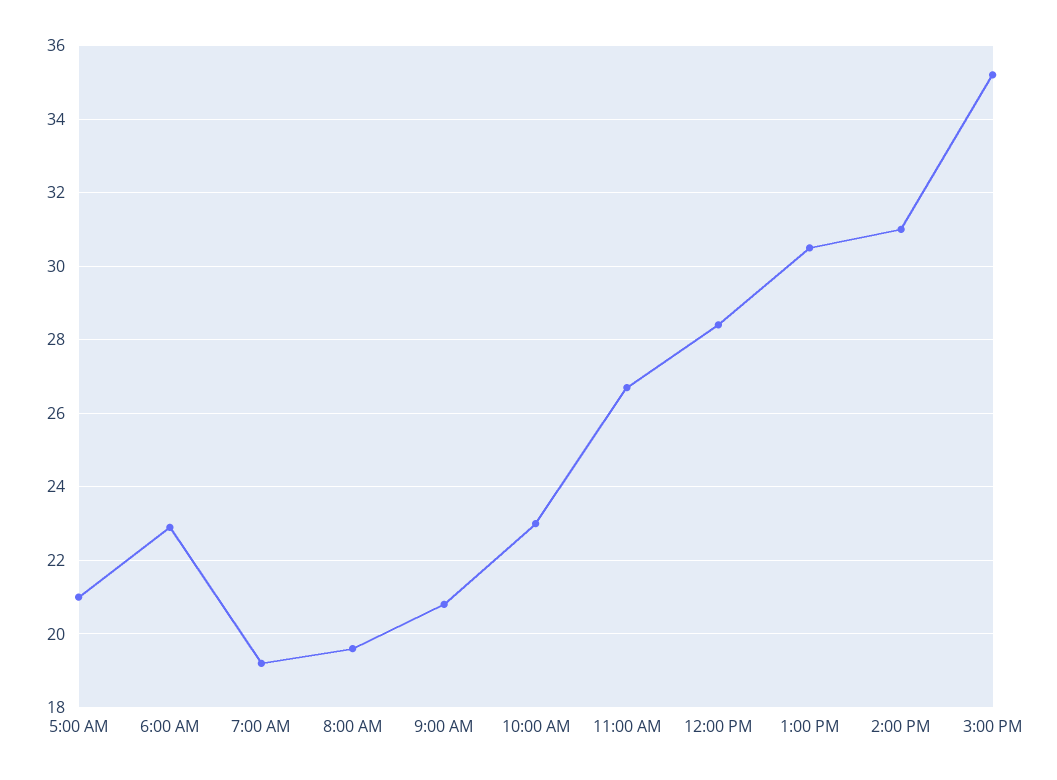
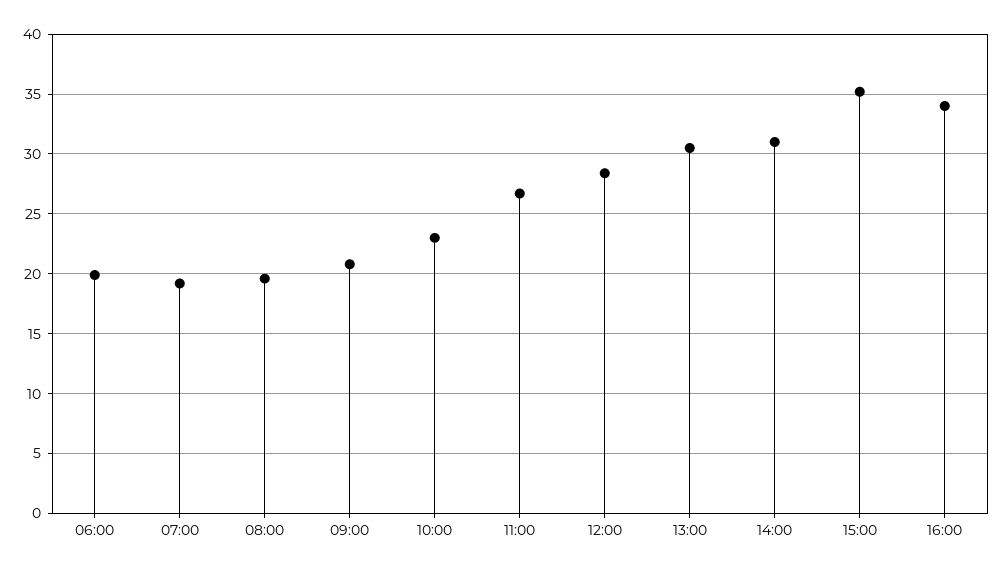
5:00 AM: 21 -> none
6:00 AM: 23 -> 20
16:00: none -> 34

